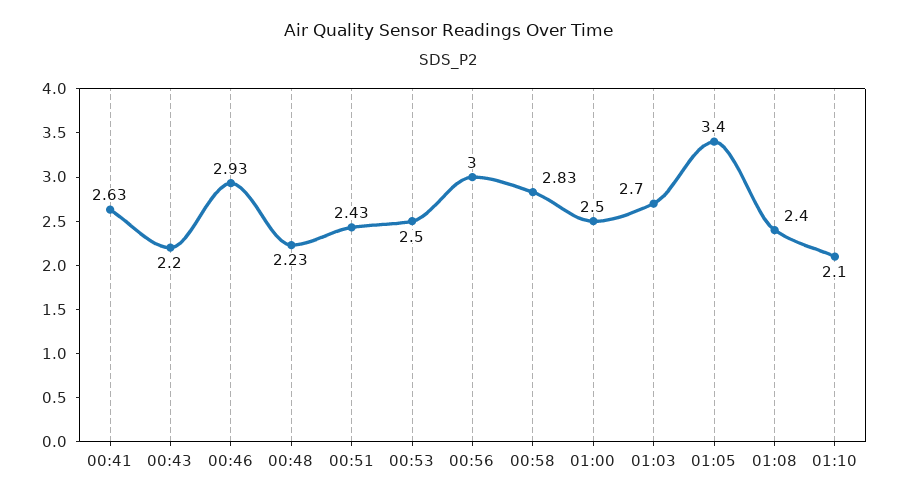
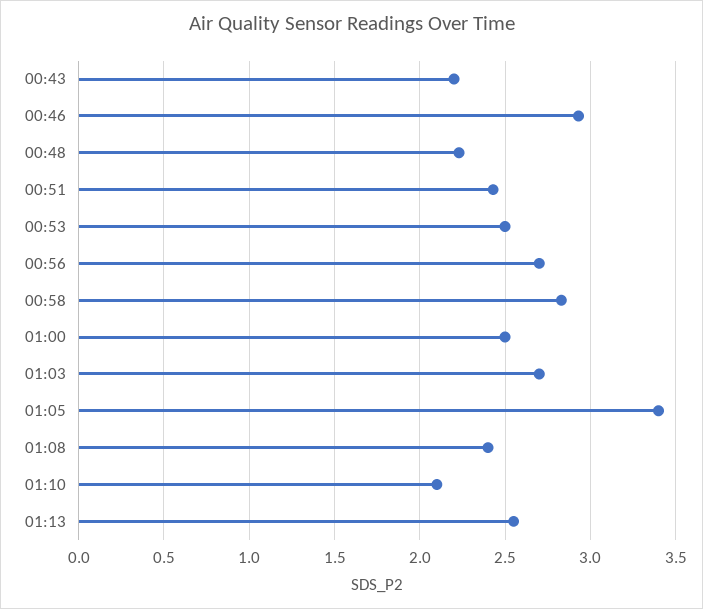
00:41: 2.63 -> none
00:56: 3 -> 2.7
01:13: none -> 2.55

